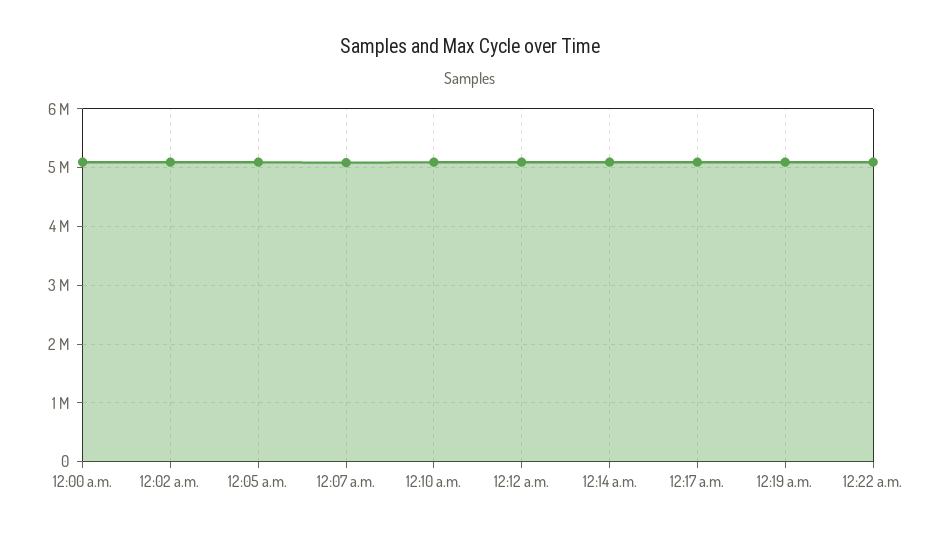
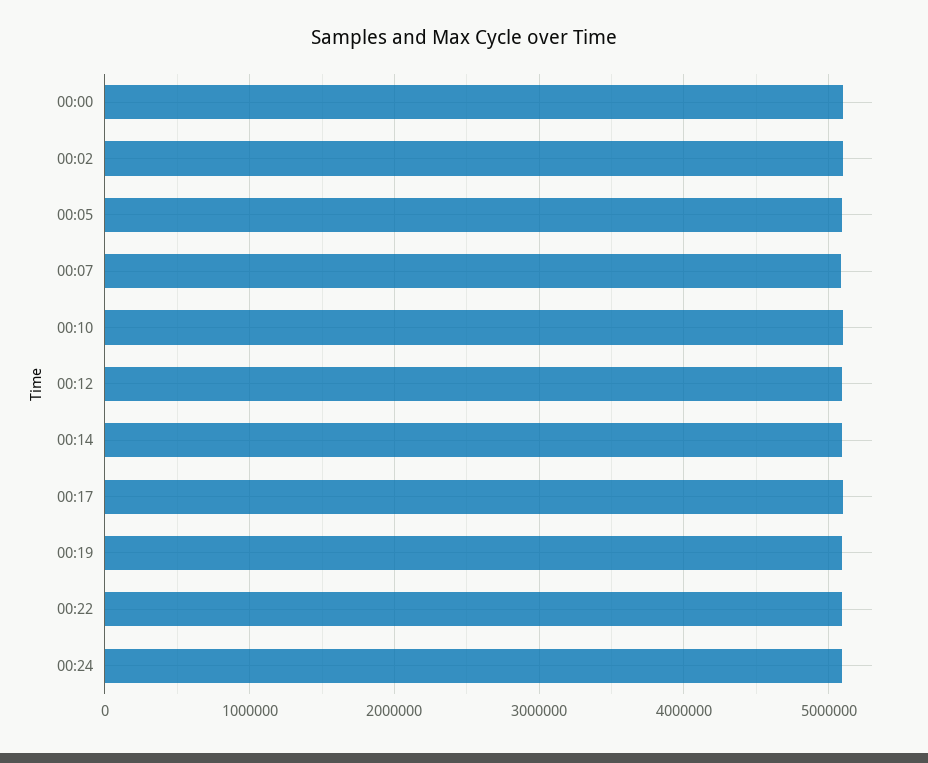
00:24: none -> 5100000

